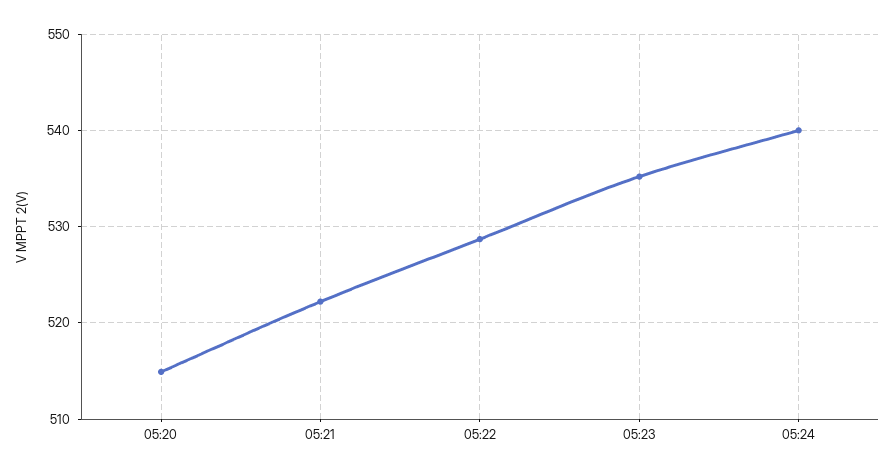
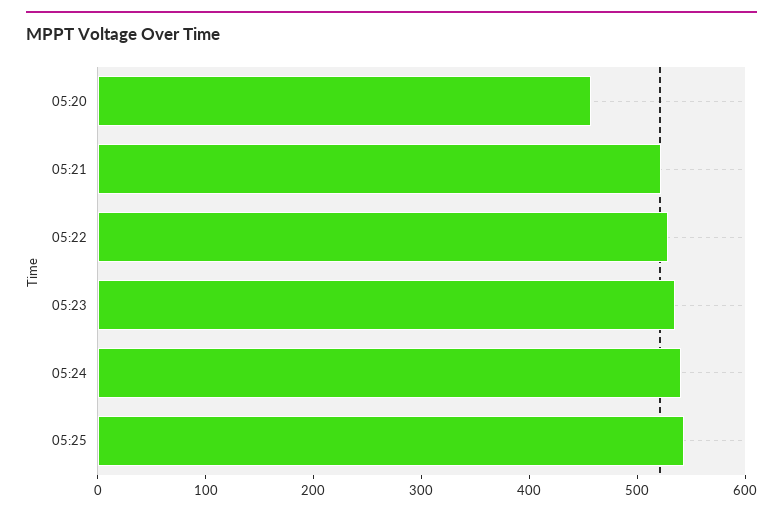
05:20: 515 -> 460
05:25: none -> 540

